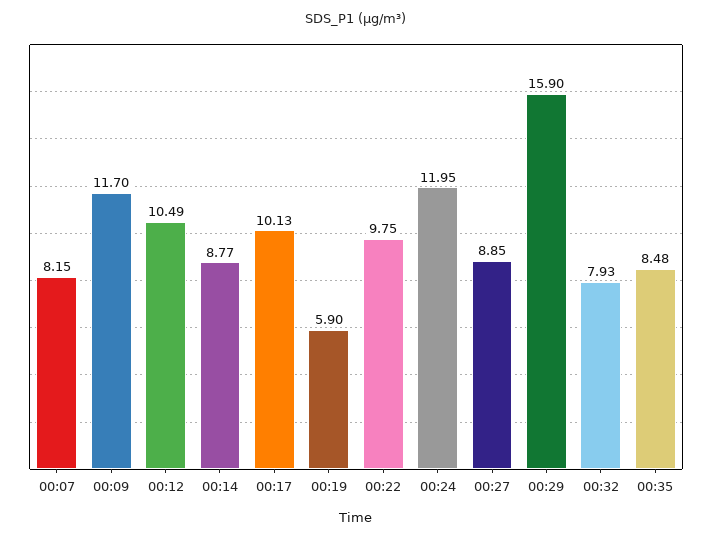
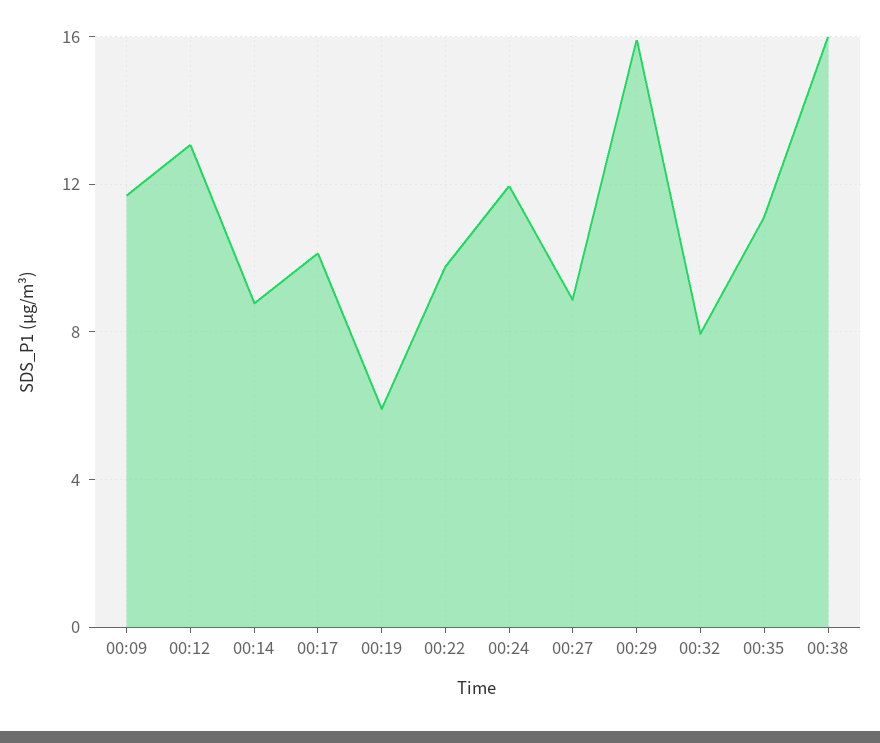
00:07: 8.15 -> none
00:12: 10.49 -> 13
00:35: 8.48 -> 11
00:38: none -> 16

